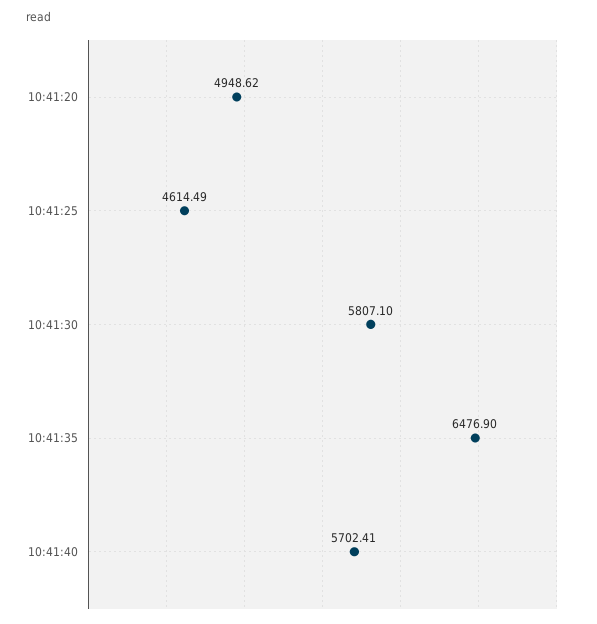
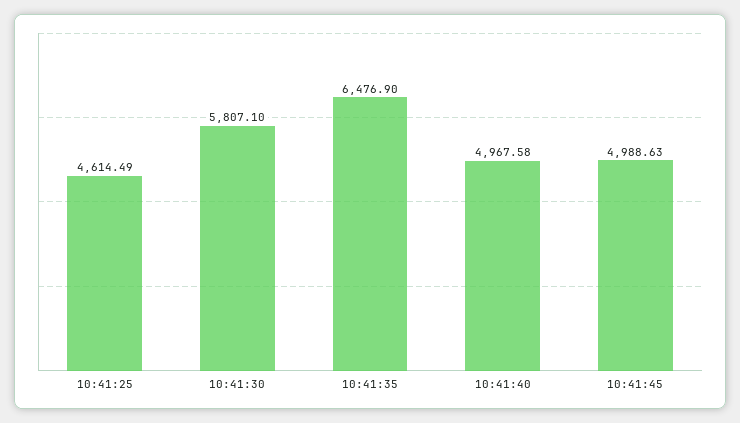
10:41:20: 4948.62 -> none
10:41:40: 5702.41 -> 4967.58
10:41:45: none -> 4988.63

